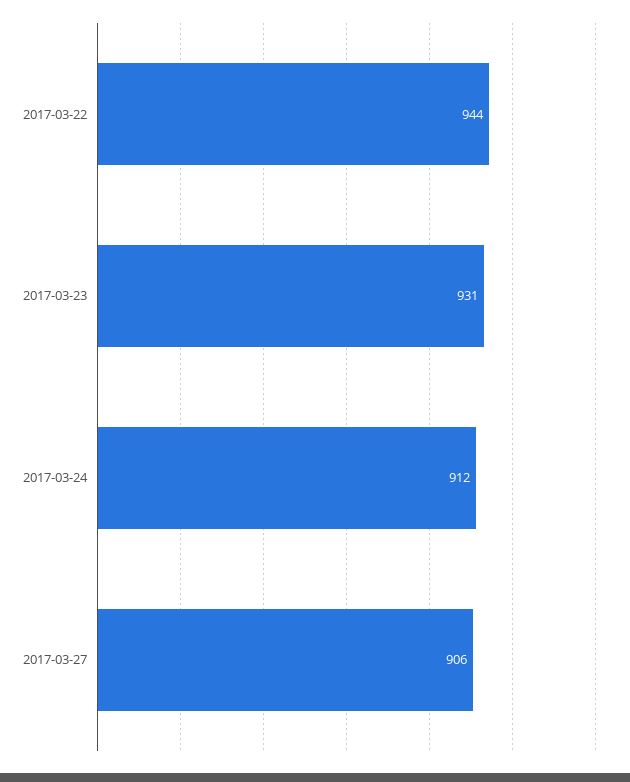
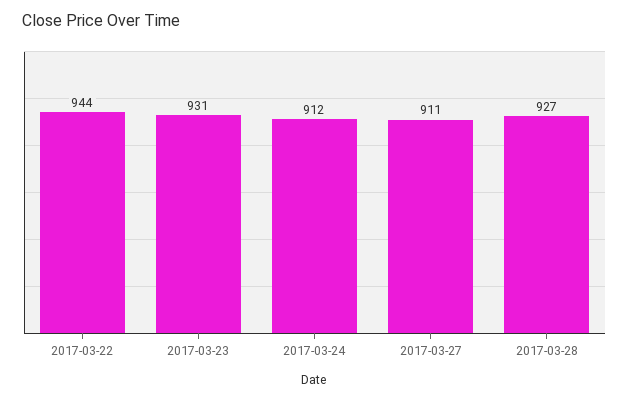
2017-03-27: 906 -> 911
2017-03-28: none -> 927

